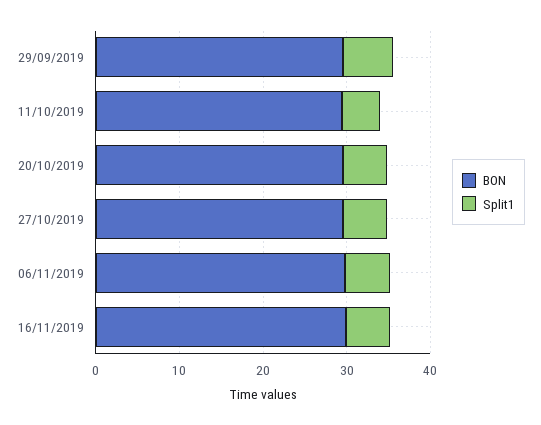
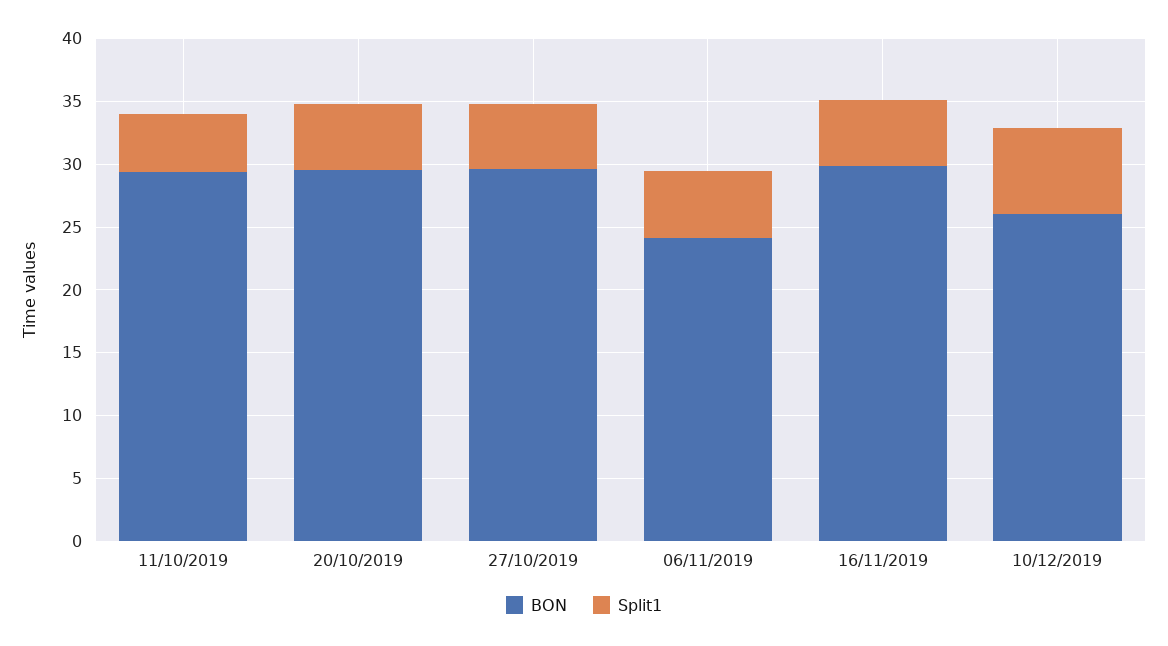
BON, 29/09/2019: 30 -> none
Split1, 29/09/2019: 6 -> none
BON, 06/11/2019: 30 -> 24
BON, 10/12/2019: none -> 26
Split1, 10/12/2019: none -> 7

